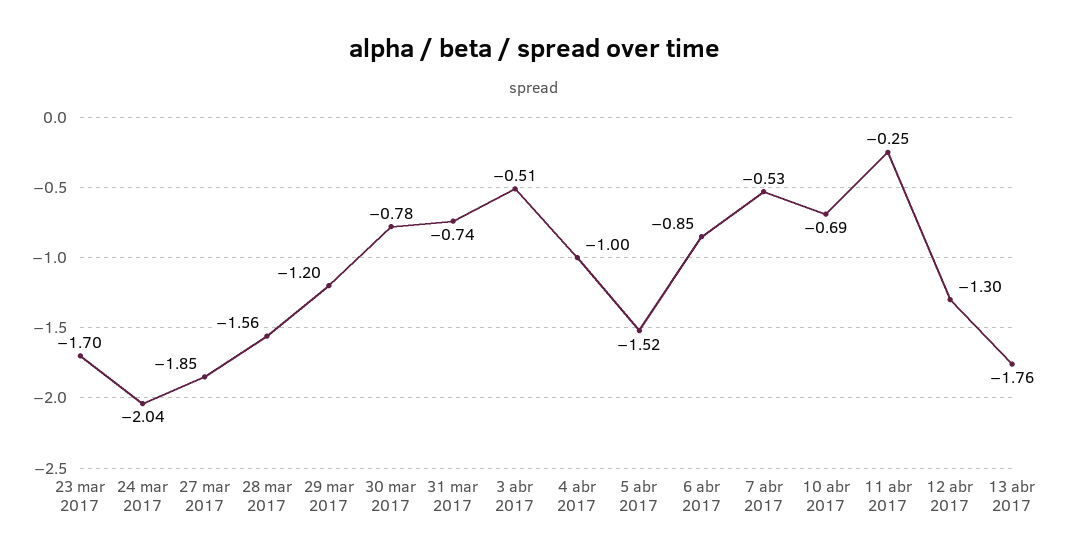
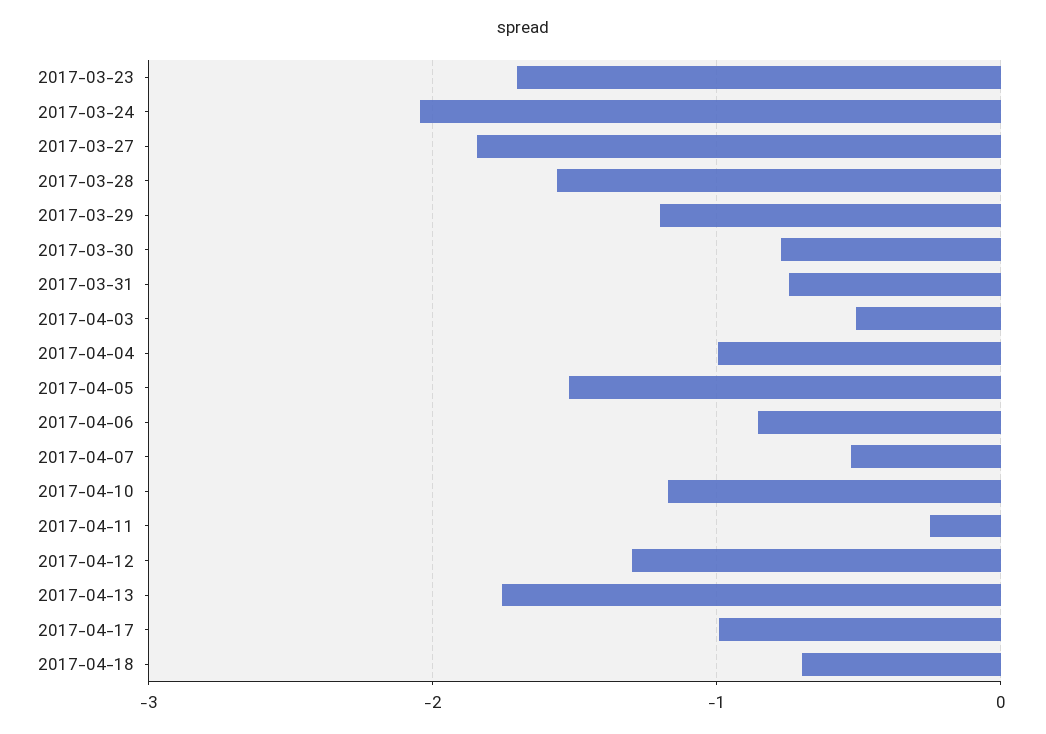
10 abr 2017: -0.69 -> -1.2
2017-04-17: none -> -1
2017-04-18: none -> -0.7

